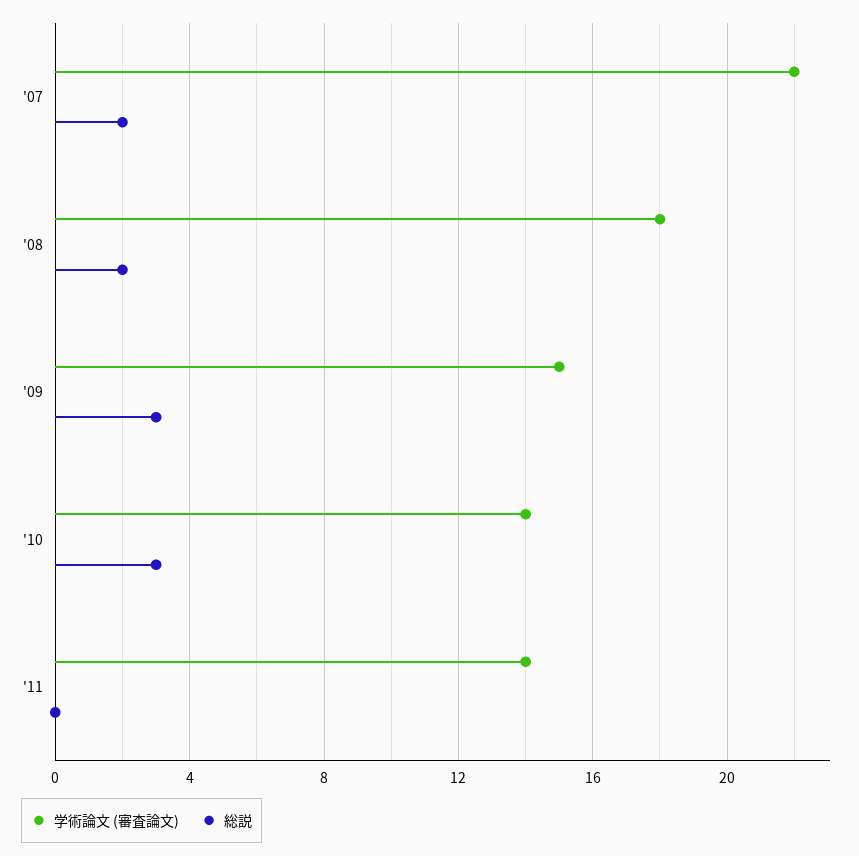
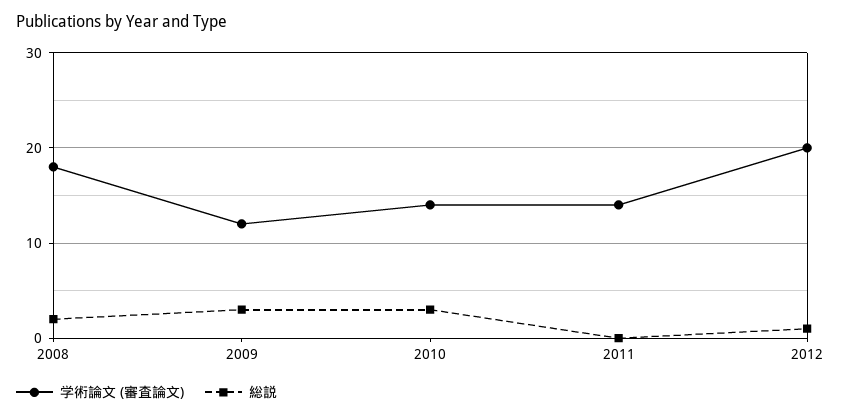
学術論文 (審査論文), '07: 22 -> none
総説, '07: 2 -> none
学術論文 (審査論文), '09: 15 -> 12
学術論文 (審査論文), 2012: none -> 20
総説, 2012: none -> 1

